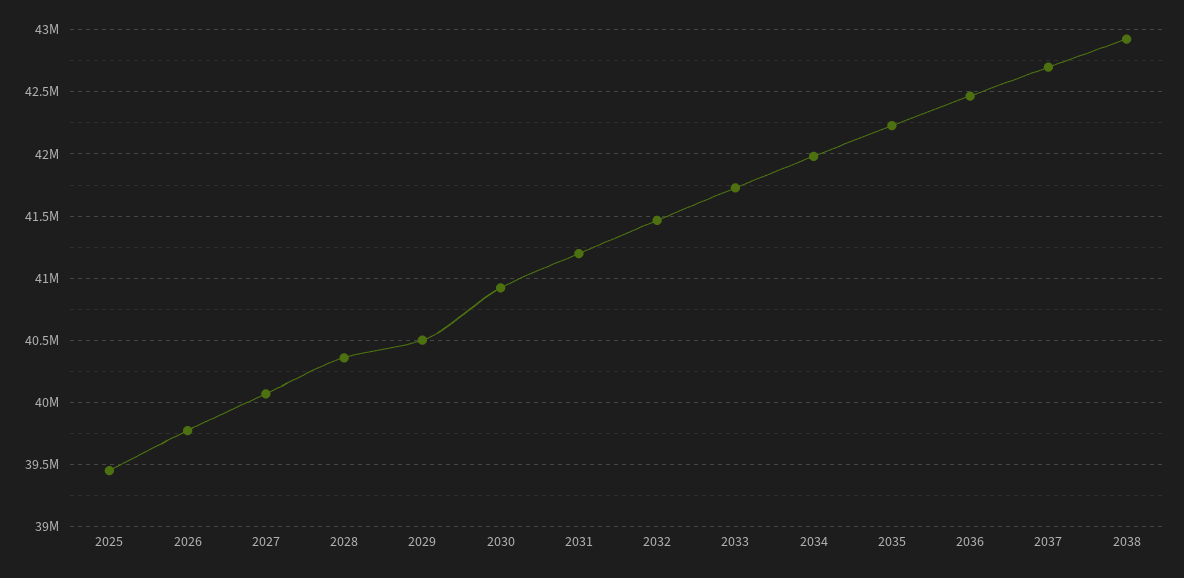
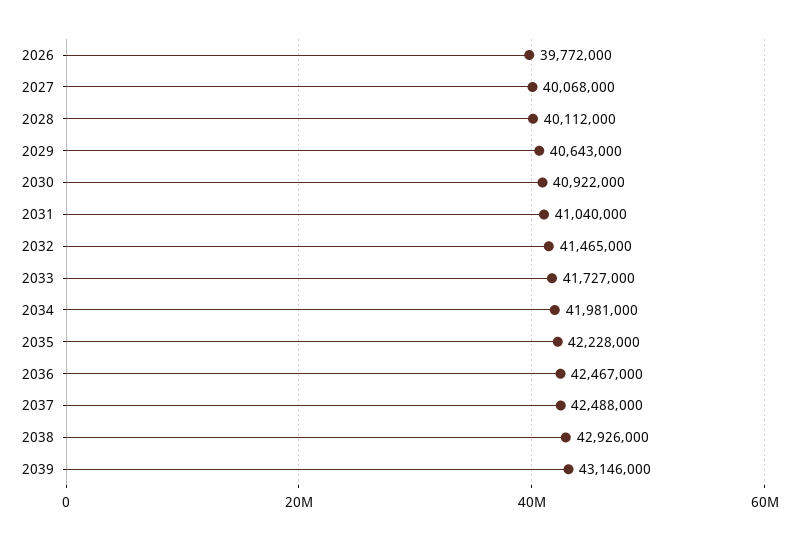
2025: 39450000 -> none
2028: 40350000 -> 40112000
2029: 40500000 -> 40643000
2031: 41200000 -> 41040000
2037: 42700000 -> 42488000
2039: none -> 43146000

